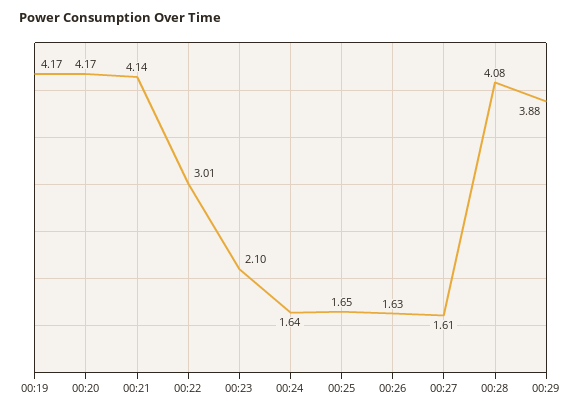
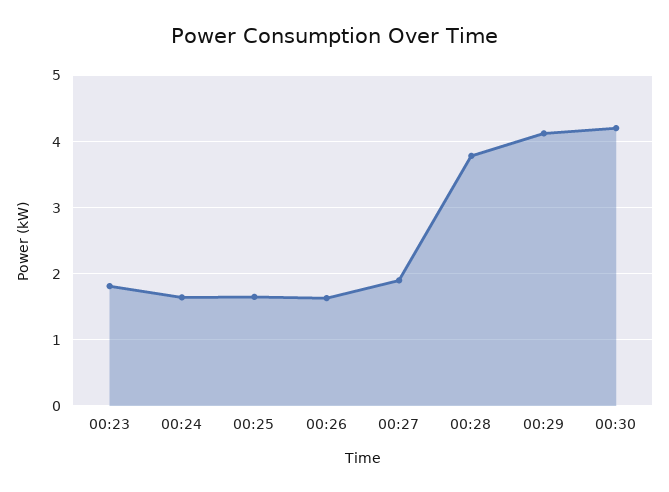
00:19: 4.17 -> none
00:20: 4.17 -> none
00:21: 4.14 -> none
00:22: 3.01 -> none
00:23: 2.1 -> 1.8
00:27: 1.61 -> 1.9
00:28: 4.08 -> 3.8
00:29: 3.88 -> 4.1
00:30: none -> 4.2

